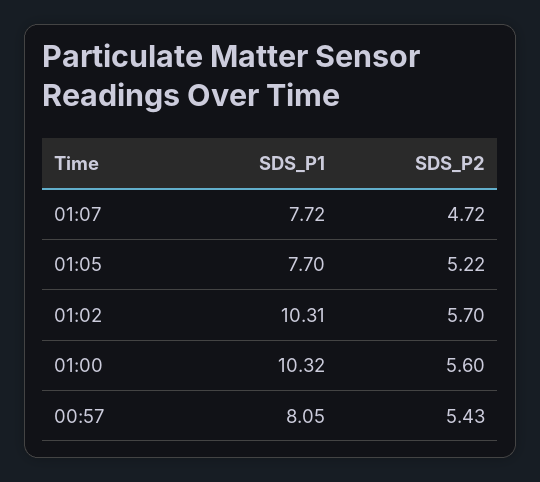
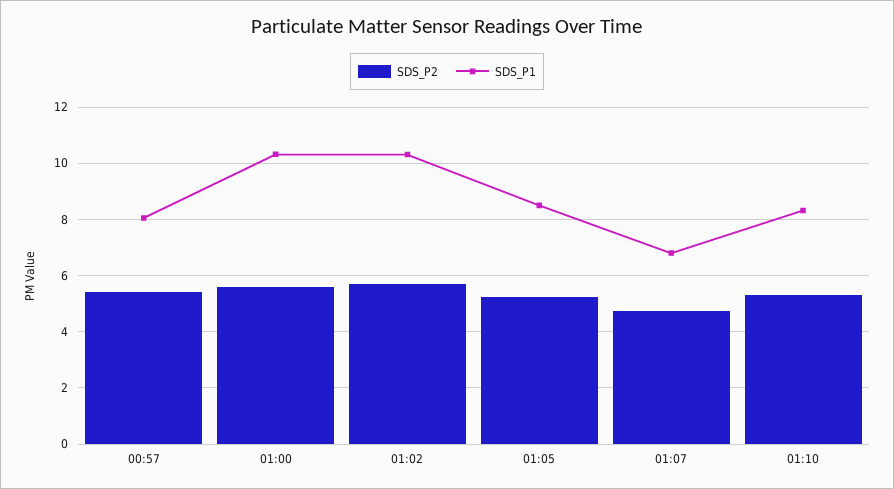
SDS_P1, 01:07: 7.72 -> 6.75
SDS_P1, 01:05: 7.7 -> 8.5
SDS_P2, 01:10: none -> 5.25
SDS_P1, 01:10: none -> 8.25

